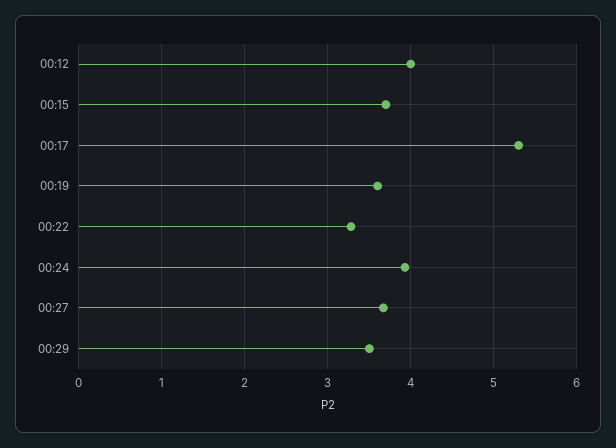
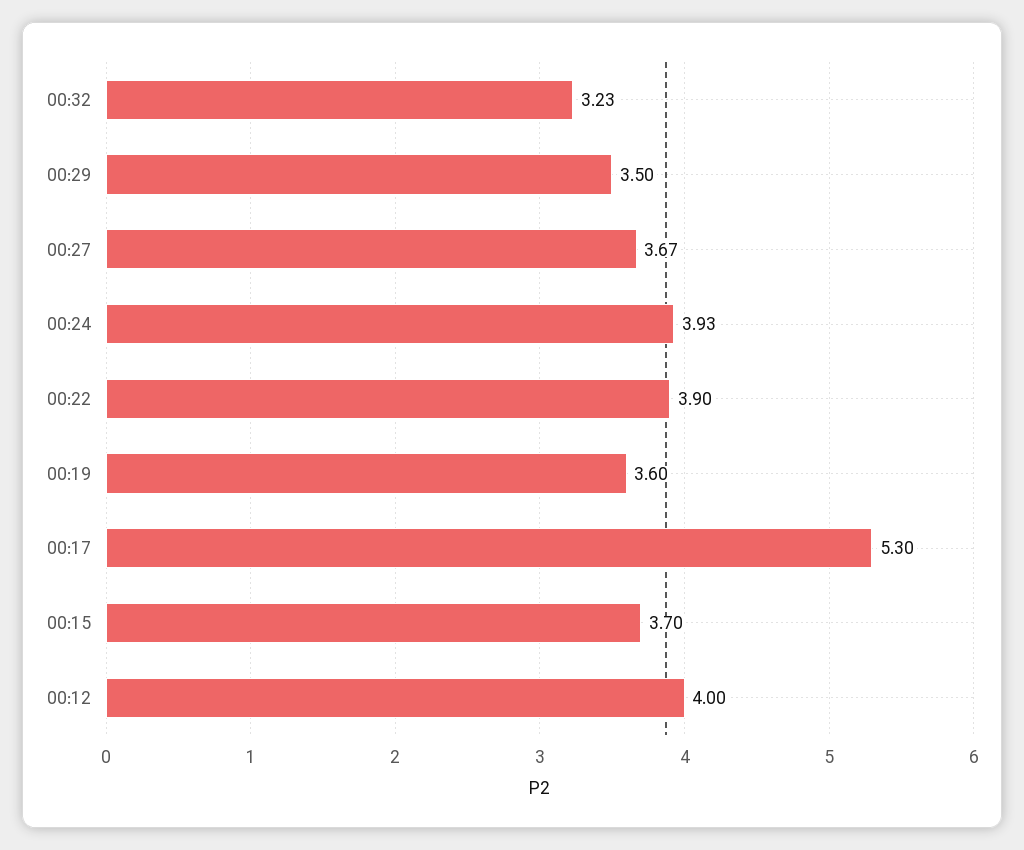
00:22: 3.3 -> 3.9
00:32: none -> 3.23

